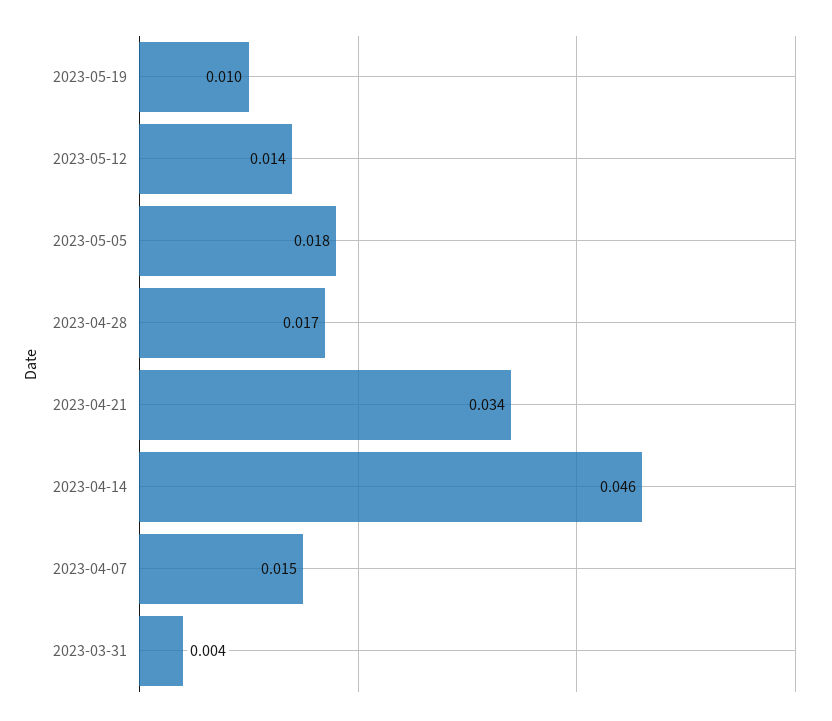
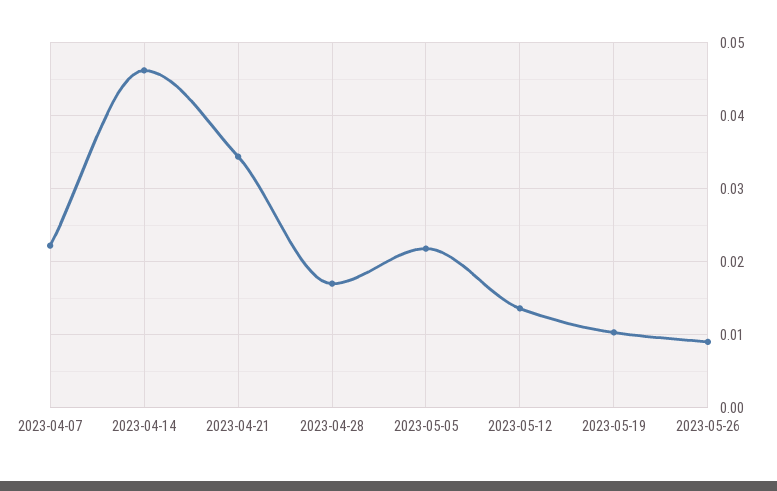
2023-05-05: 0.018 -> 0.022
2023-04-07: 0.015 -> 0.022
2023-03-31: 0.004 -> none
2023-05-26: none -> 0.009

